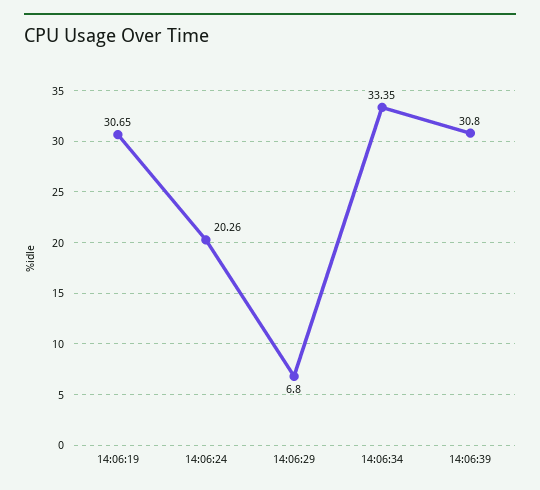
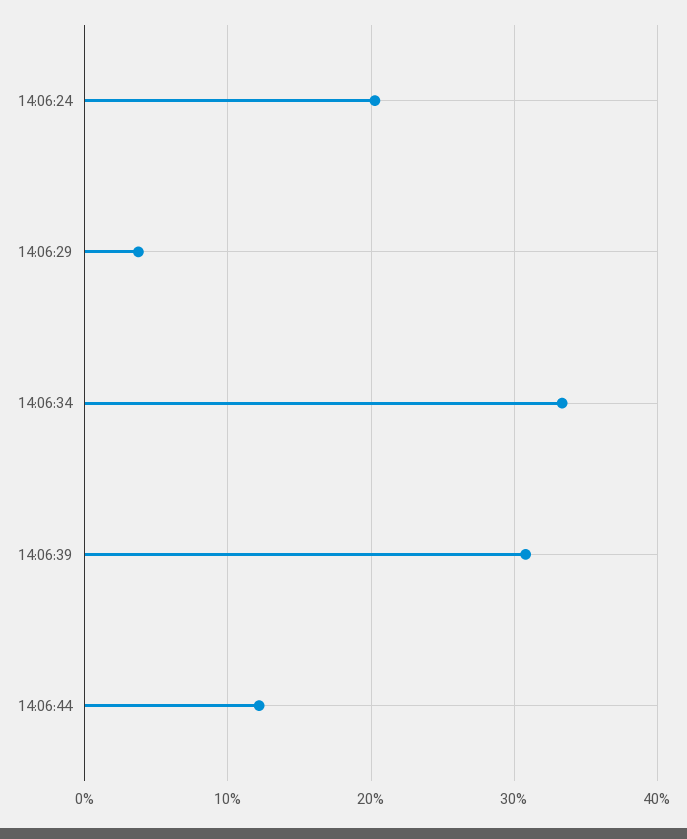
14:06:19: 30.65 -> none
14:06:29: 6.8 -> 4
14:06:44: none -> 12

